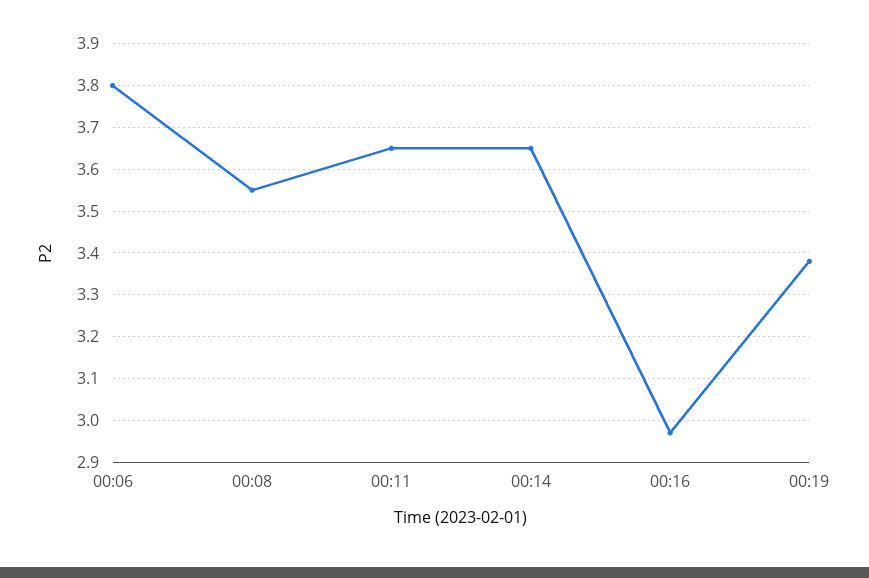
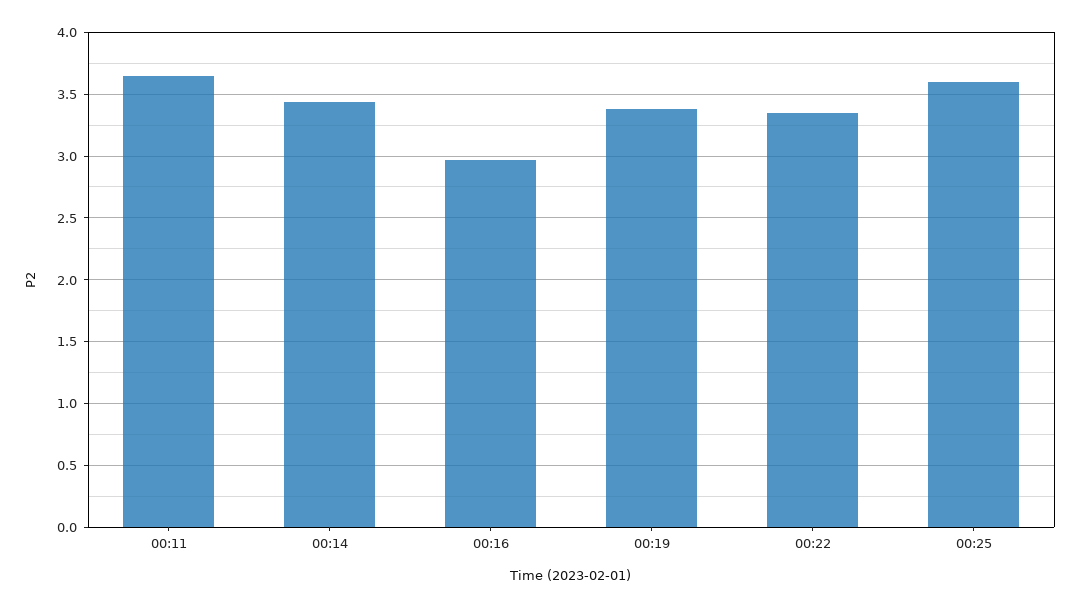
00:06: 3.8 -> none
00:08: 3.55 -> none
00:14: 3.65 -> 3.45
00:22: none -> 3.35
00:25: none -> 3.6

